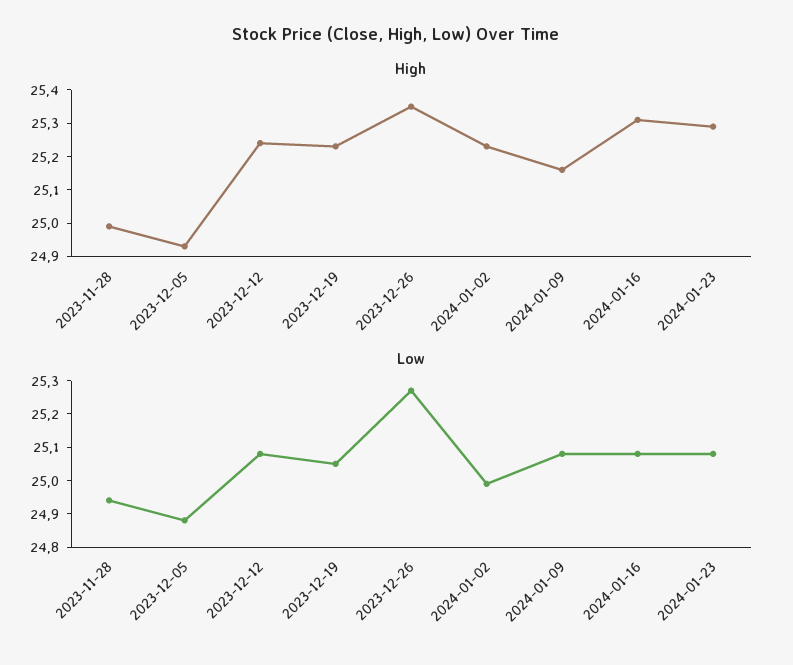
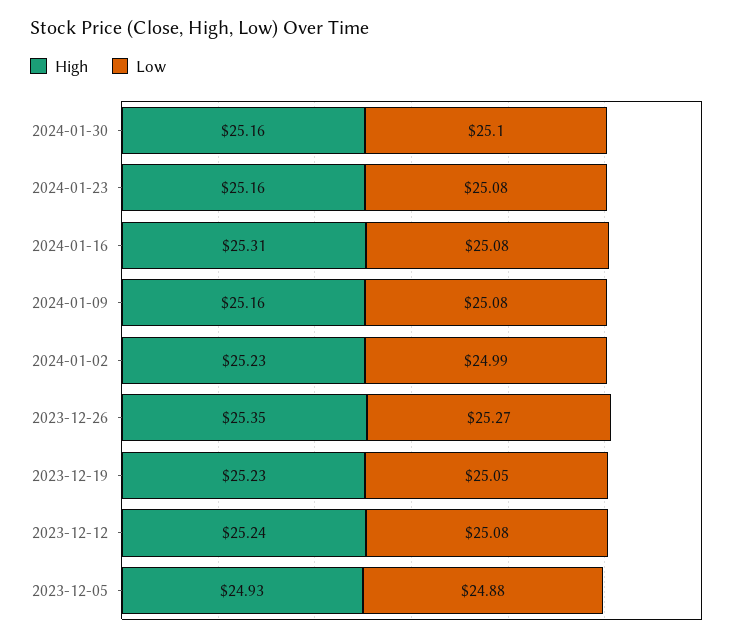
High, 2023-11-28: 25 -> none
High, 2024-01-23: 25.3 -> 25.16
Low, 2023-11-28: 24.95 -> none
High, 2024-01-30: none -> 25.16
Low, 2024-01-30: none -> 25.1

